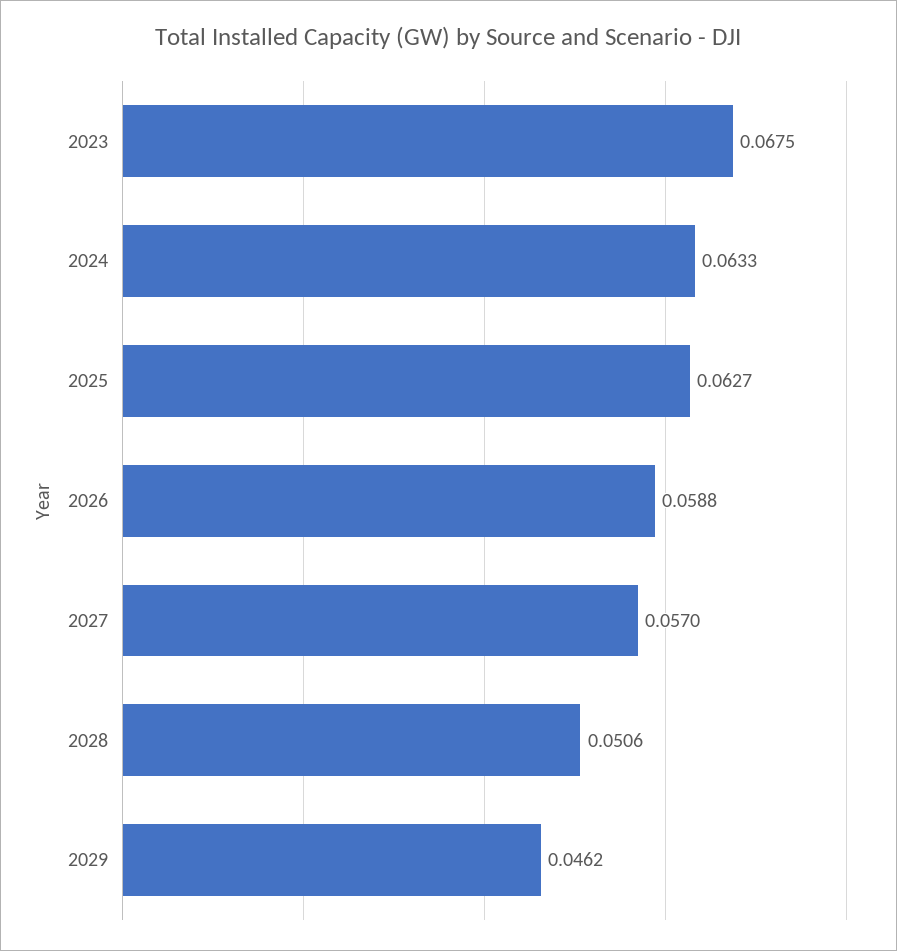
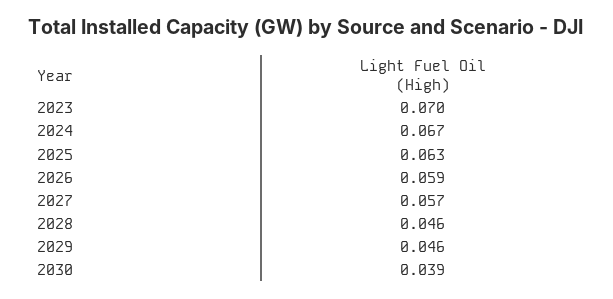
2023: 0.0675 -> 0.07
2024: 0.0633 -> 0.067
2028: 0.0506 -> 0.046
2030: none -> 0.039

